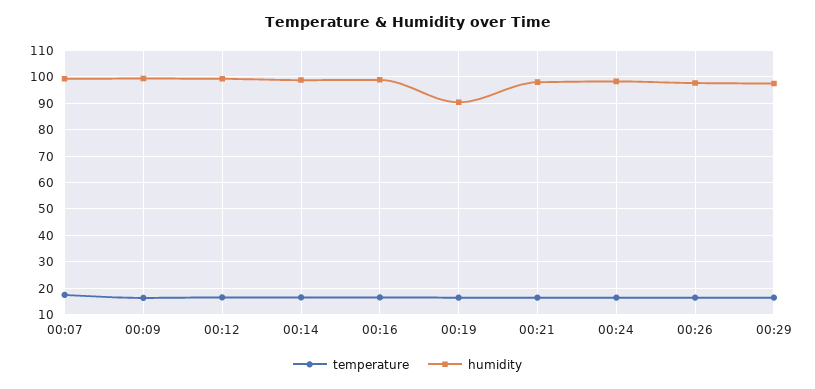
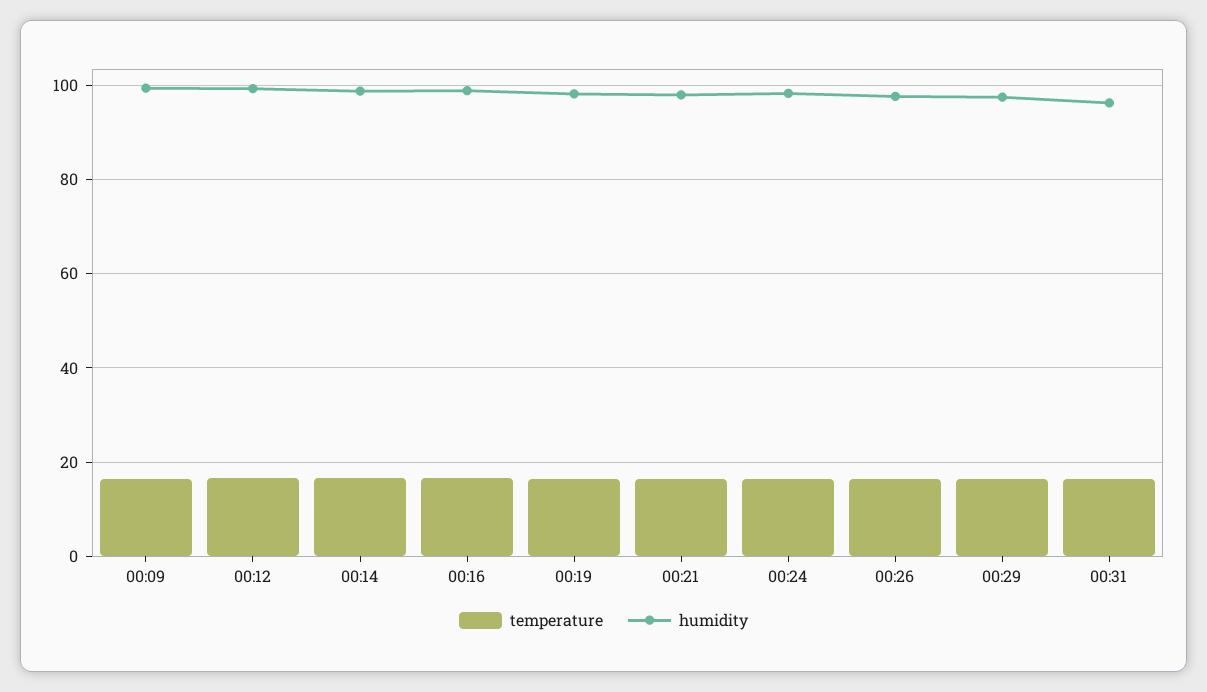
temperature, 00:07: 17.5 -> none
humidity, 00:07: 100 -> none
humidity, 00:19: 90 -> 98
temperature, 00:31: none -> 16
humidity, 00:31: none -> 96

